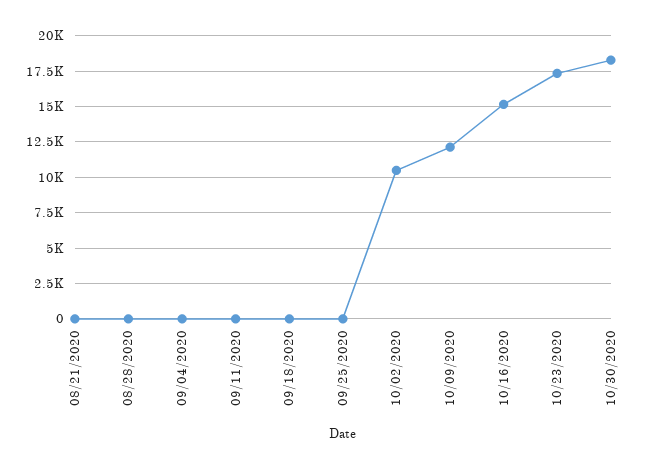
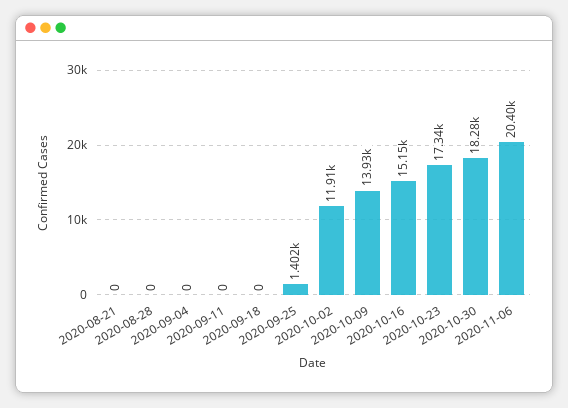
09/25/2020: 0 -> 1402
10/02/2020: 10500 -> 11910
10/09/2020: 12000 -> 13930
2020-11-06: none -> 20400

